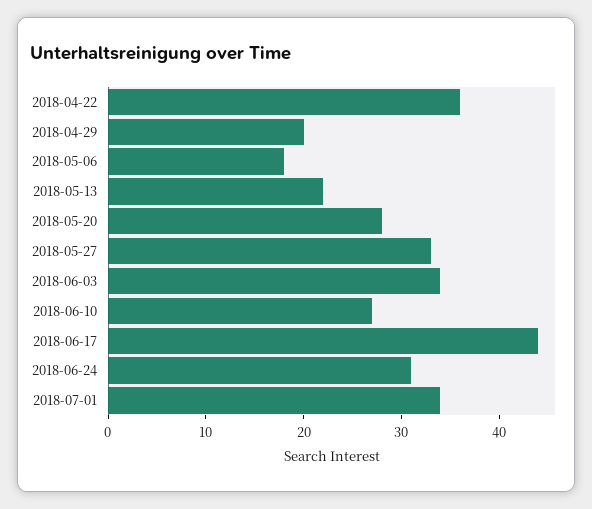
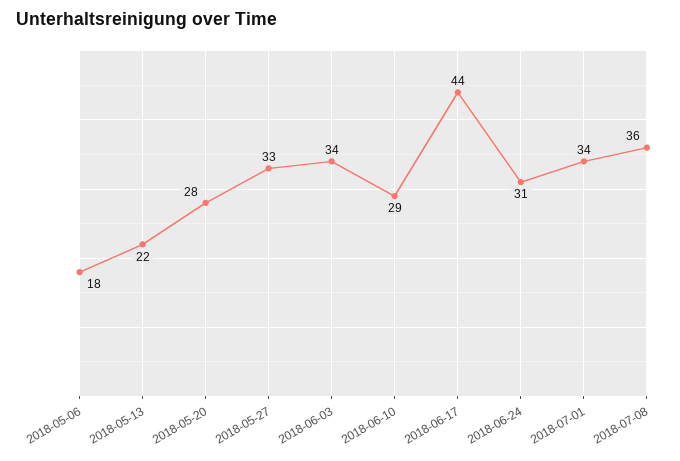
2018-04-22: 36 -> none
2018-04-29: 20 -> none
2018-06-10: 27 -> 29
2018-07-08: none -> 36

